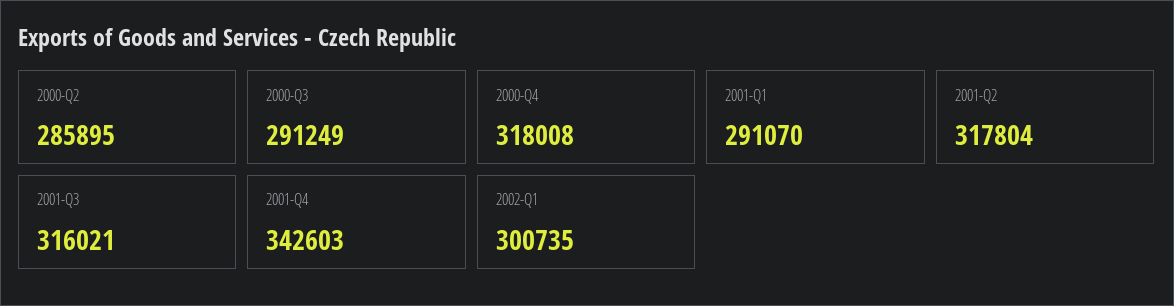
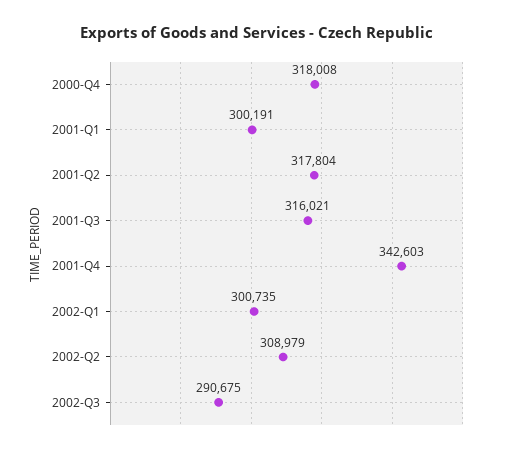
2000-Q2: 285895 -> none
2000-Q3: 291249 -> none
2001-Q1: 291070 -> 300191
2002-Q2: none -> 308979
2002-Q3: none -> 290675

